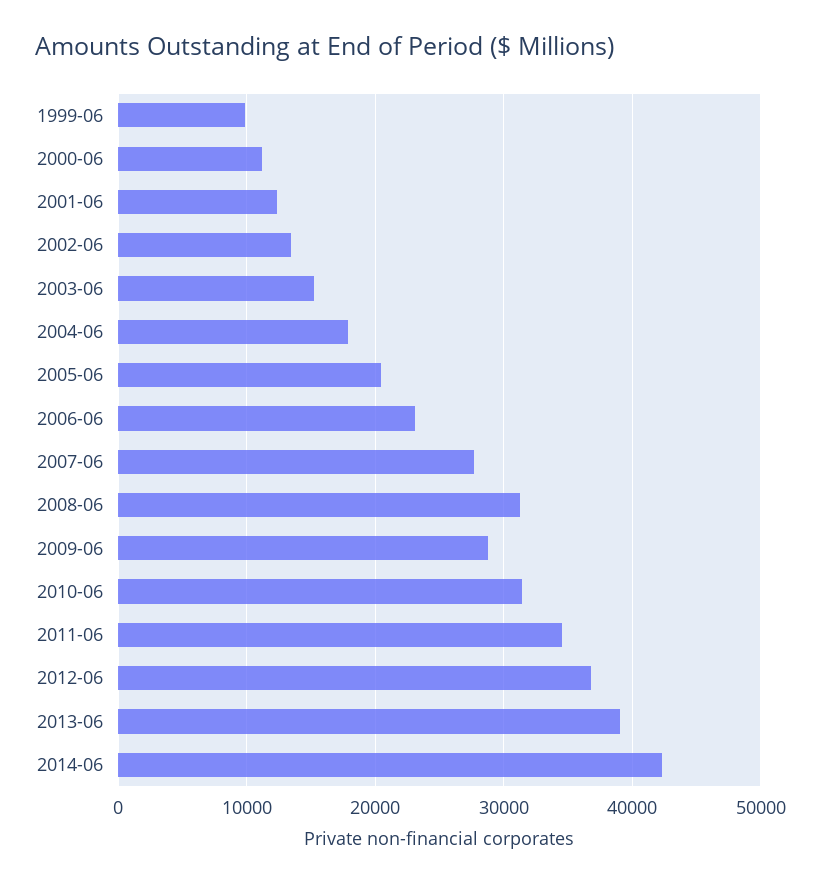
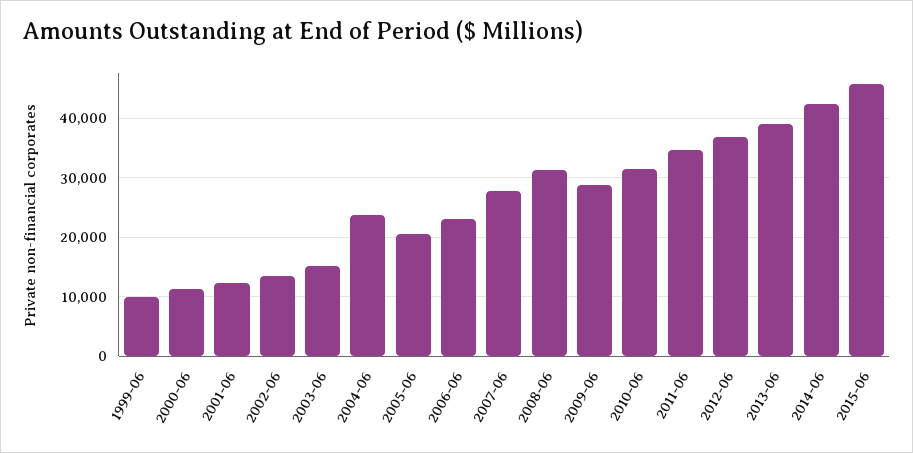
2004-06: 18000 -> 24000
2015-06: none -> 46000

